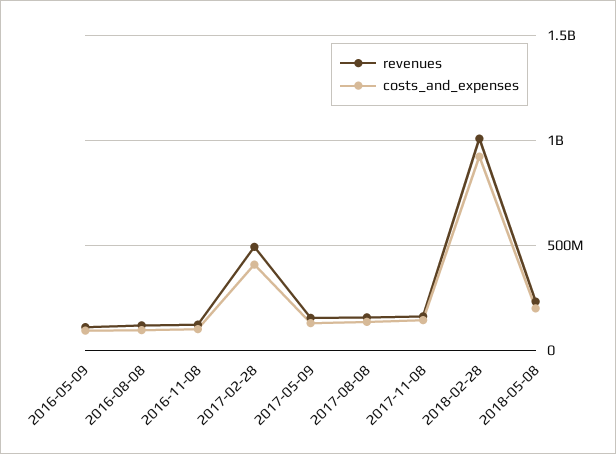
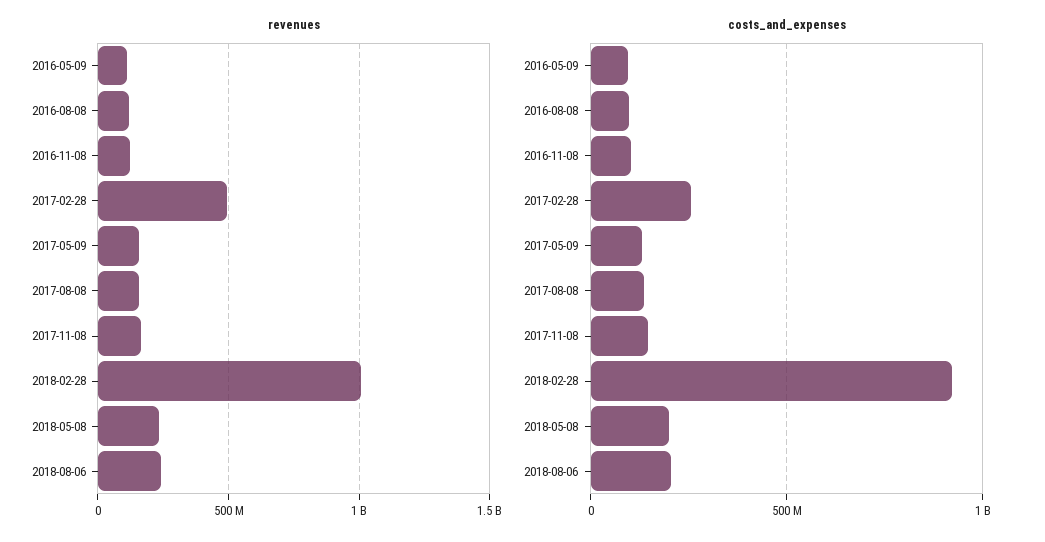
costs_and_expenses, 2017-02-28: 400000000 -> 250000000
revenues, 2018-08-06: none -> 250000000
costs_and_expenses, 2018-08-06: none -> 200000000

